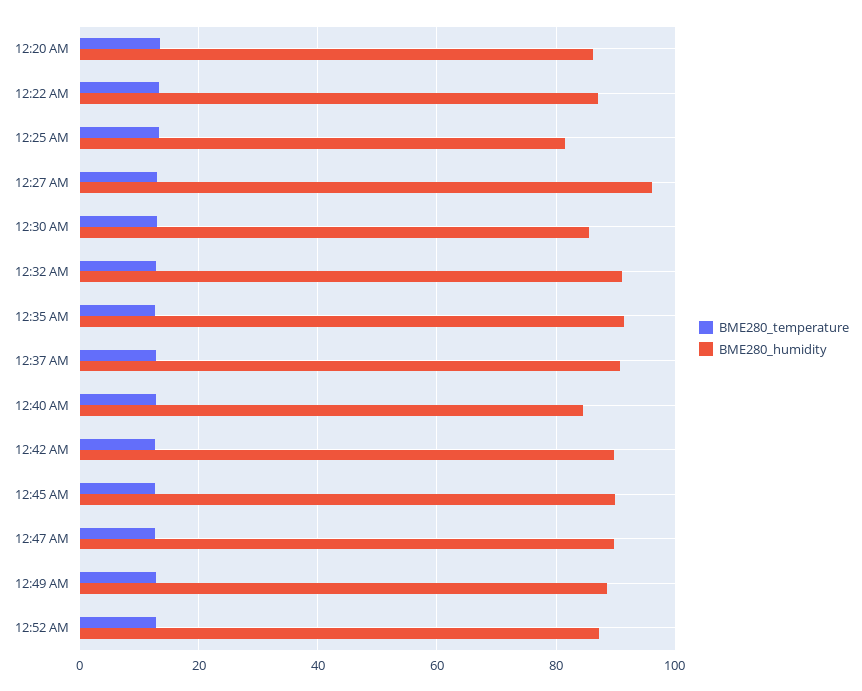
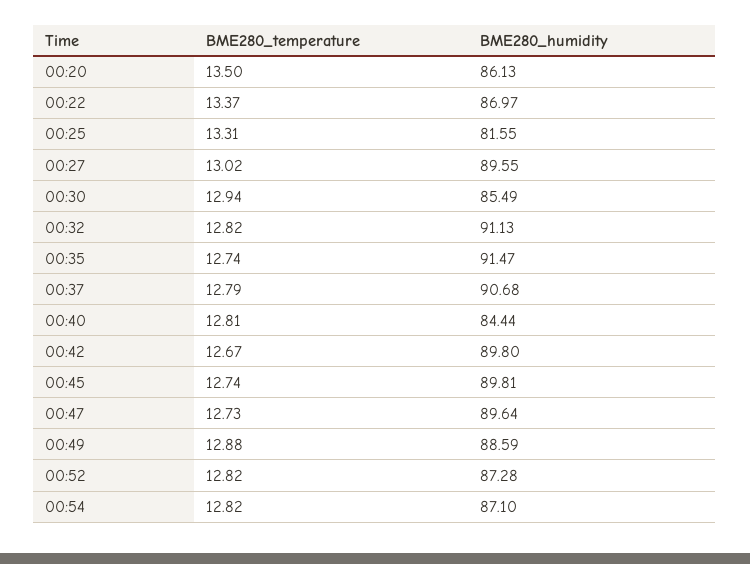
BME280_humidity, 12:27 AM: 96 -> 89.55
BME280_temperature, 00:54: none -> 12.82
BME280_humidity, 00:54: none -> 87.1

